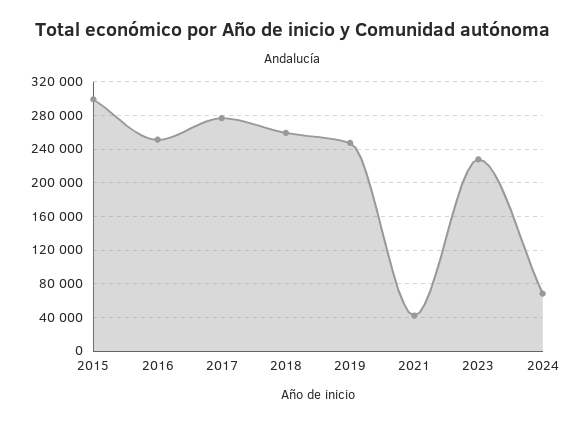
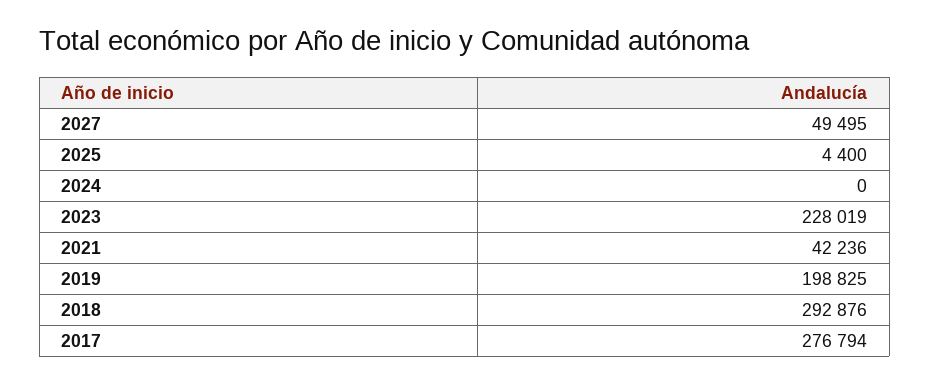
2015: 300000 -> none
2016: 250000 -> none
2018: 260000 -> 292876
2019: 250000 -> 198825
2024: 70000 -> 0
2027: none -> 49495
2025: none -> 4400

